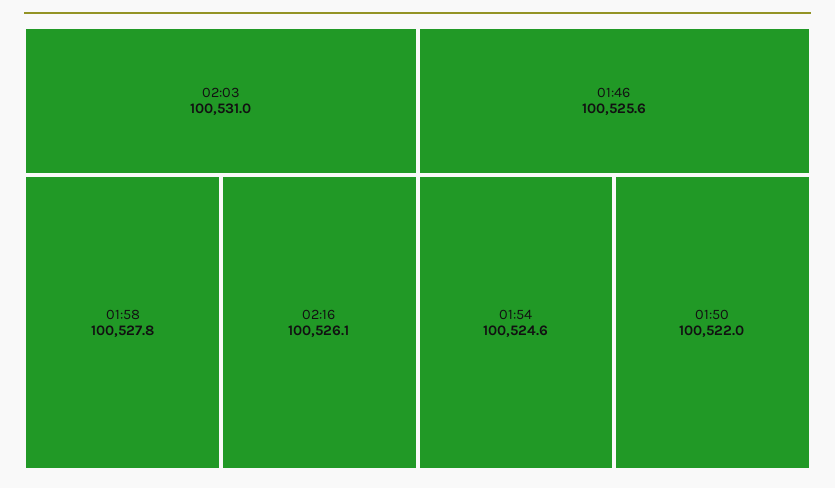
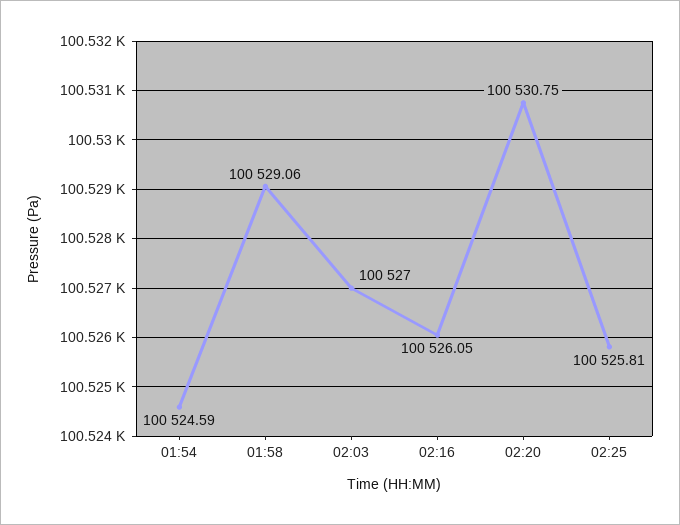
02:03: 100531 -> 100527
01:58: 100527.8 -> 100529.06
01:46: 100525.6 -> none
01:50: 100522 -> none
02:20: none -> 100530.75
02:25: none -> 100525.81

